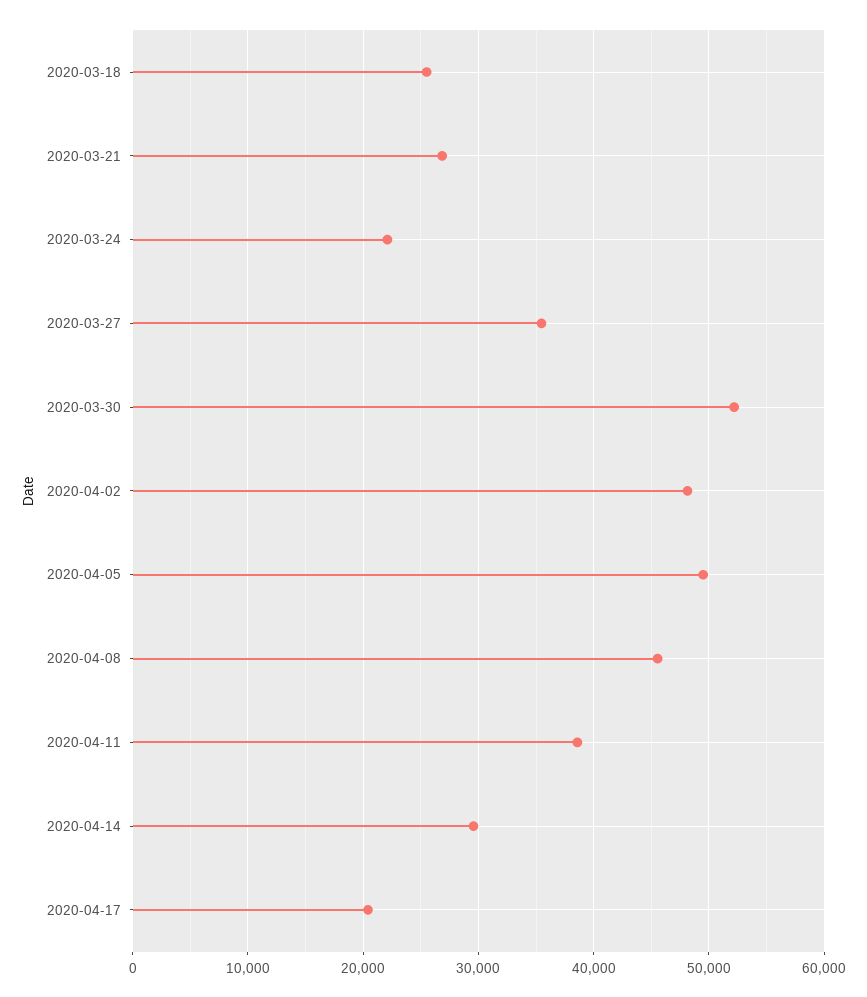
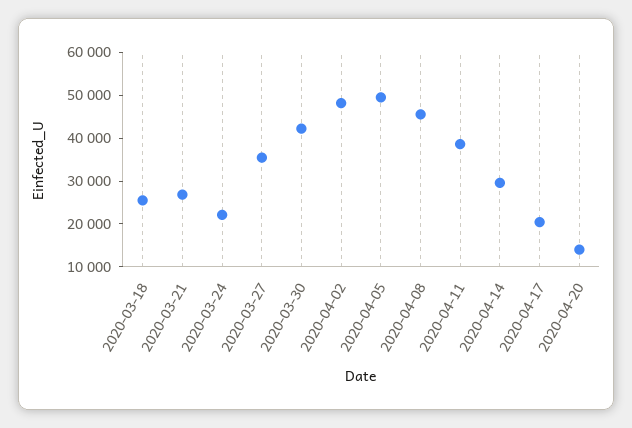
2020-03-30: 52000 -> 42000
2020-04-20: none -> 14000

